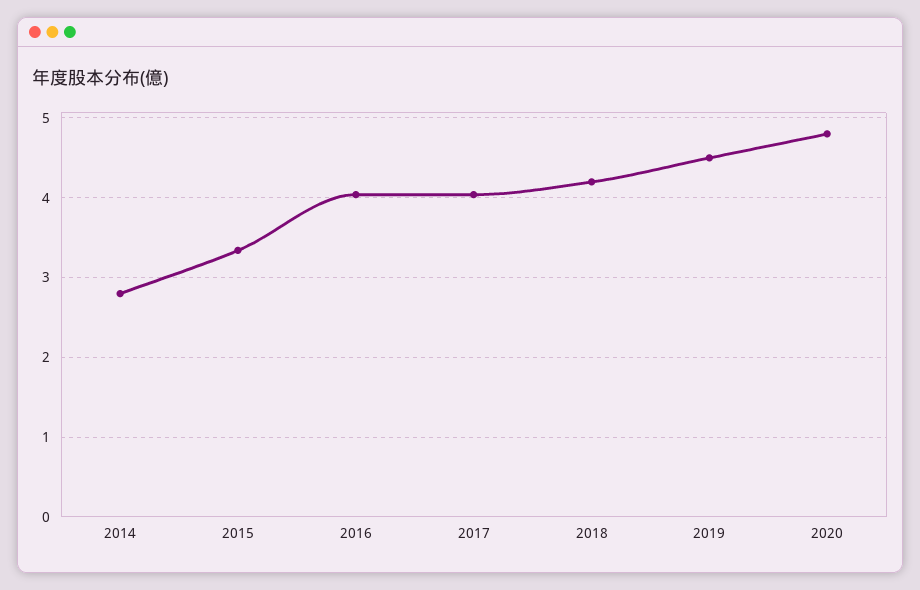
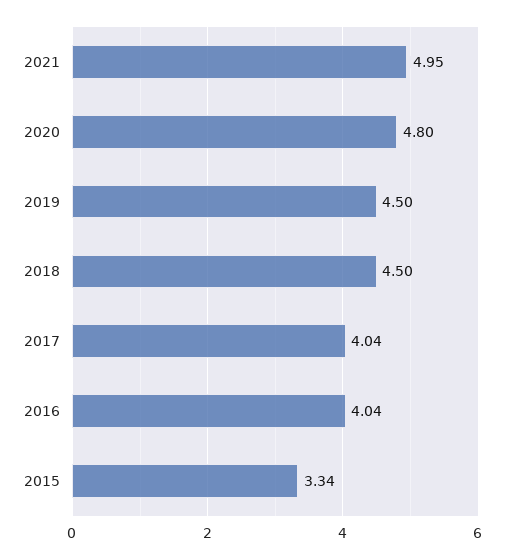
2014: 2.8 -> none
2018: 4.2 -> 4.5
2021: none -> 4.95

